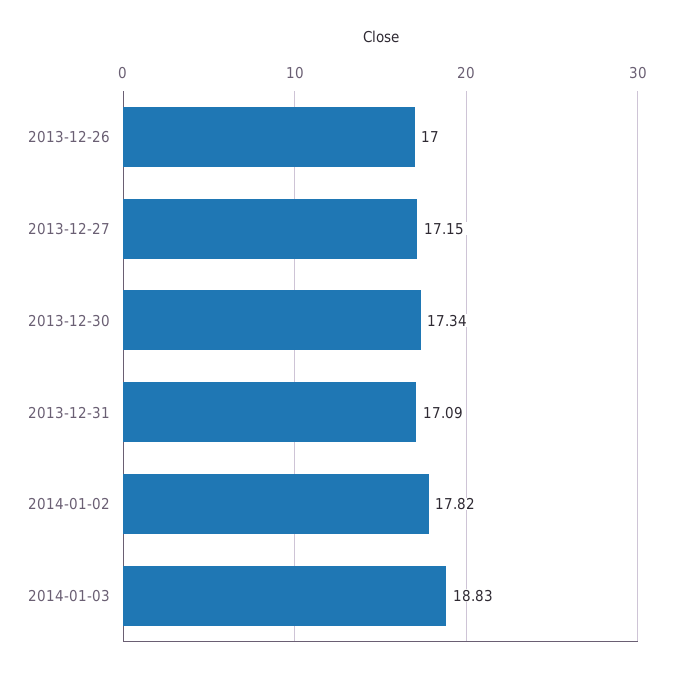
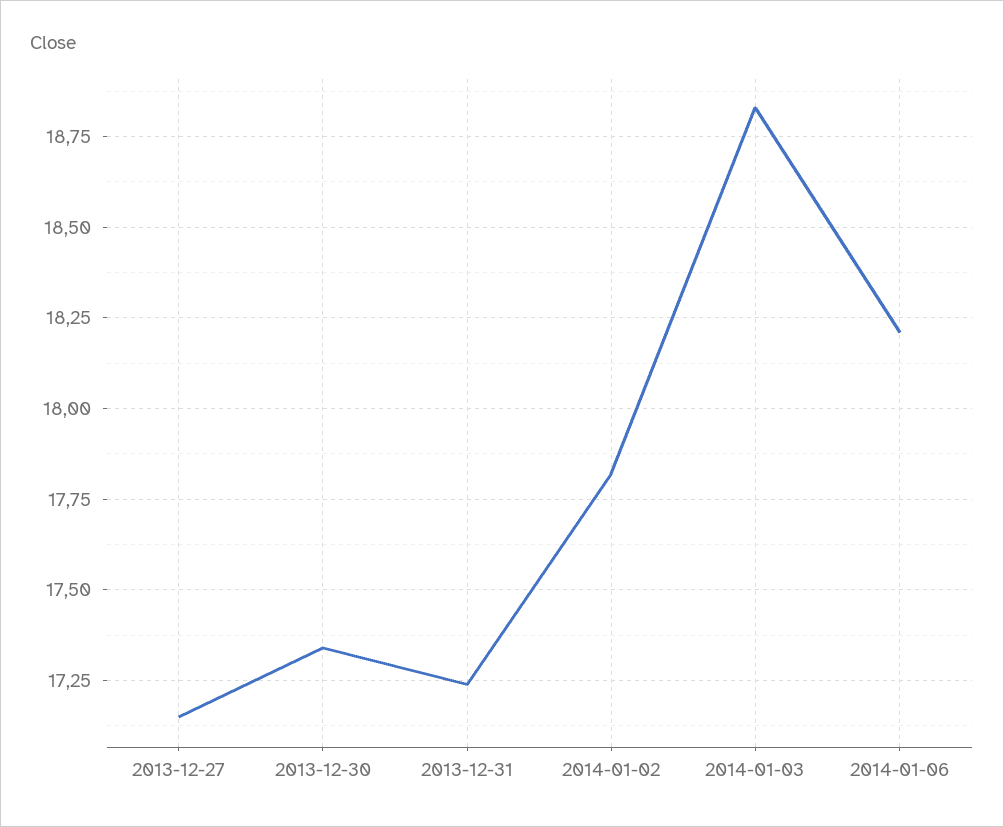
2013-12-26: 17 -> none
2013-12-31: 17.09 -> 17.25
2014-01-06: none -> 18.2

